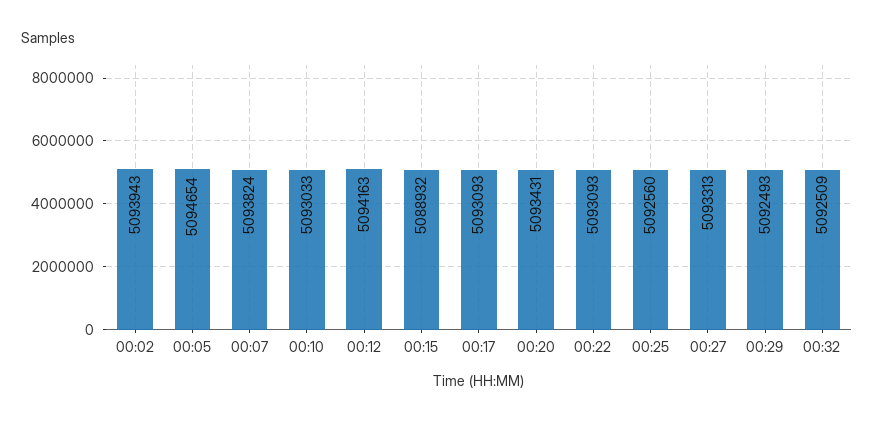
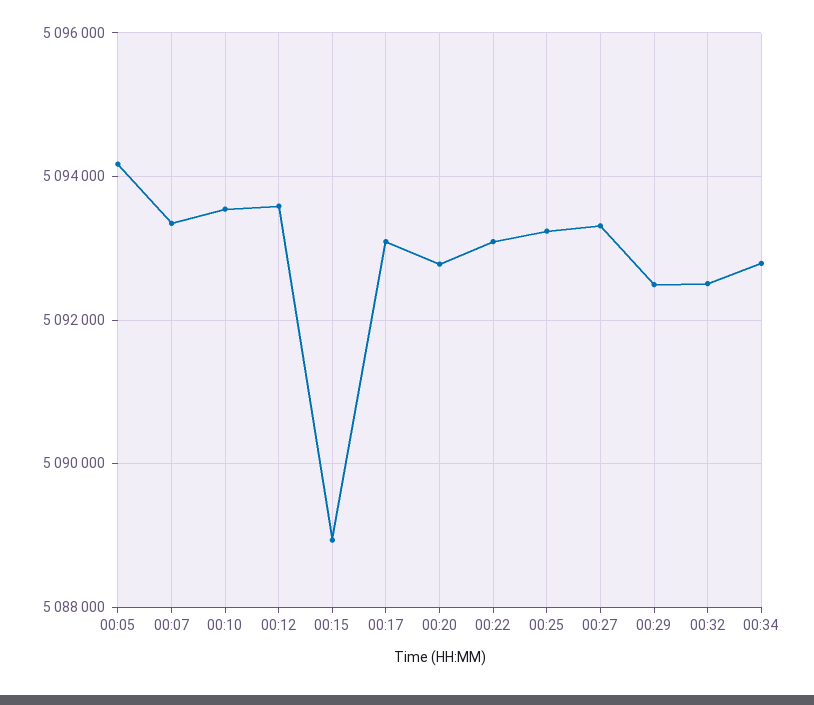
00:02: 5093943 -> none
00:05: 5094654 -> 5094200
00:07: 5093824 -> 5093400
00:10: 5093033 -> 5093600
00:12: 5094163 -> 5093600
00:20: 5093431 -> 5092800
00:25: 5092560 -> 5093200
00:34: none -> 5092800

